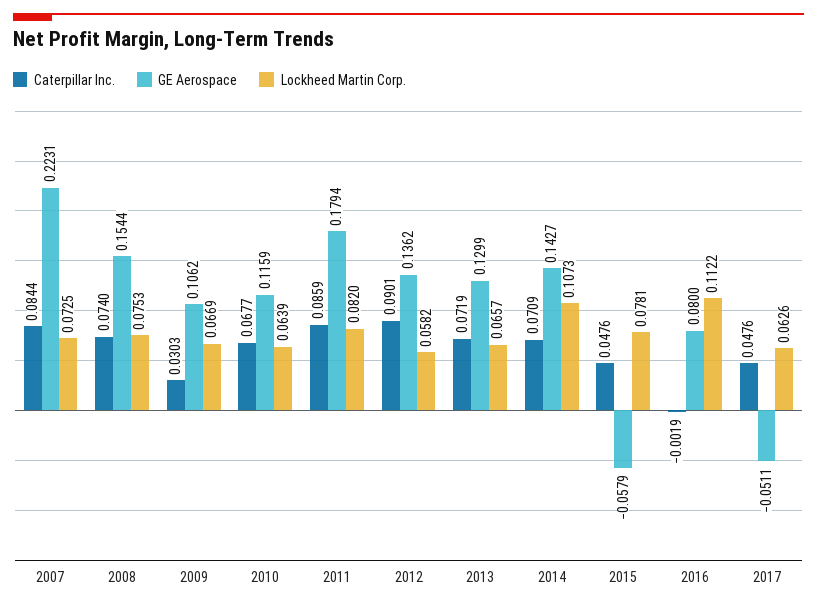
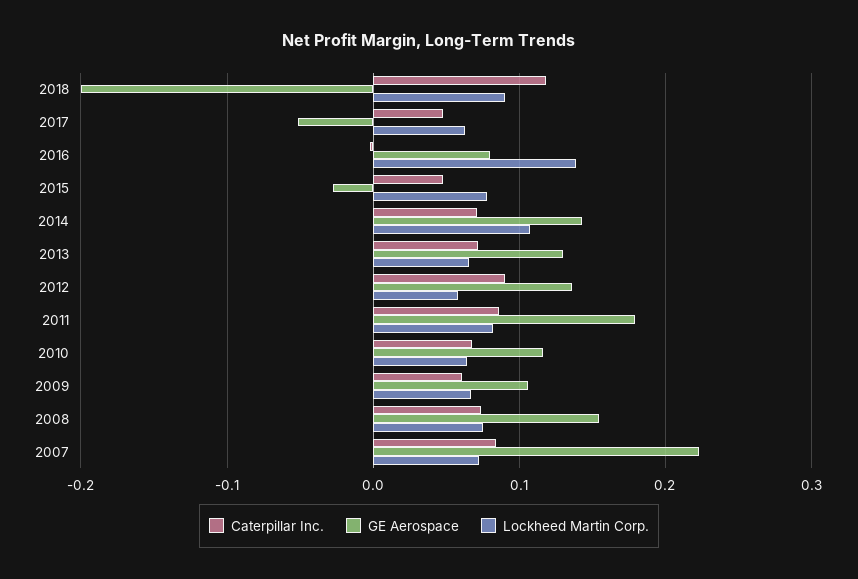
Caterpillar Inc., 2009: 0.0303 -> 0.06
GE Aerospace, 2015: -0.0579 -> -0.03
Lockheed Martin Corp., 2016: 0.1122 -> 0.14
Caterpillar Inc., 2018: none -> 0.12
GE Aerospace, 2018: none -> -0.2
Lockheed Martin Corp., 2018: none -> 0.09

